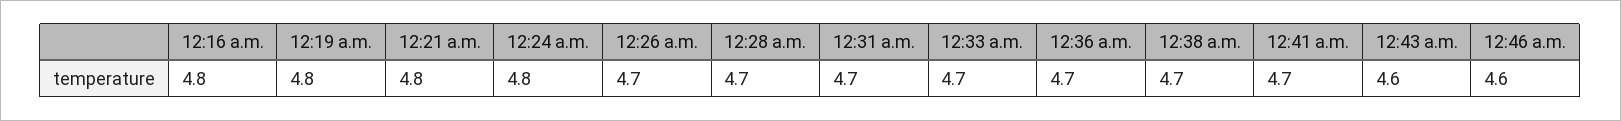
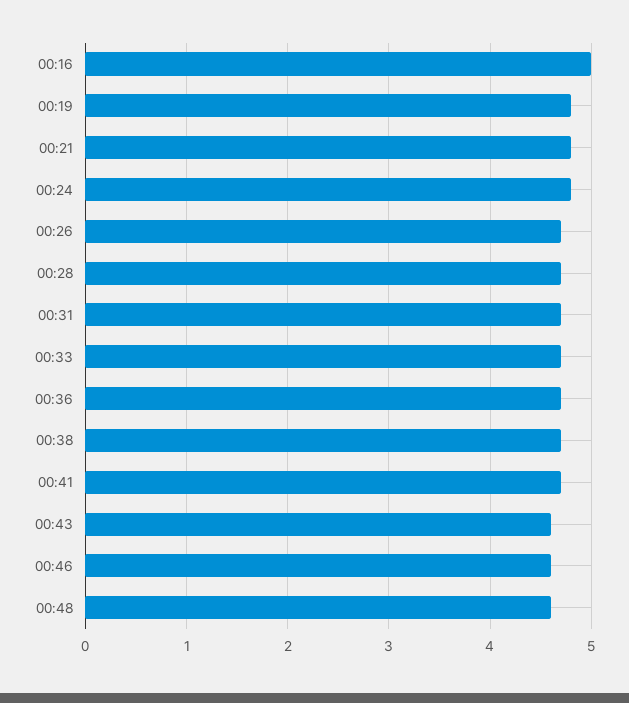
12:16 a.m.: 4.8 -> 5
00:48: none -> 4.6

